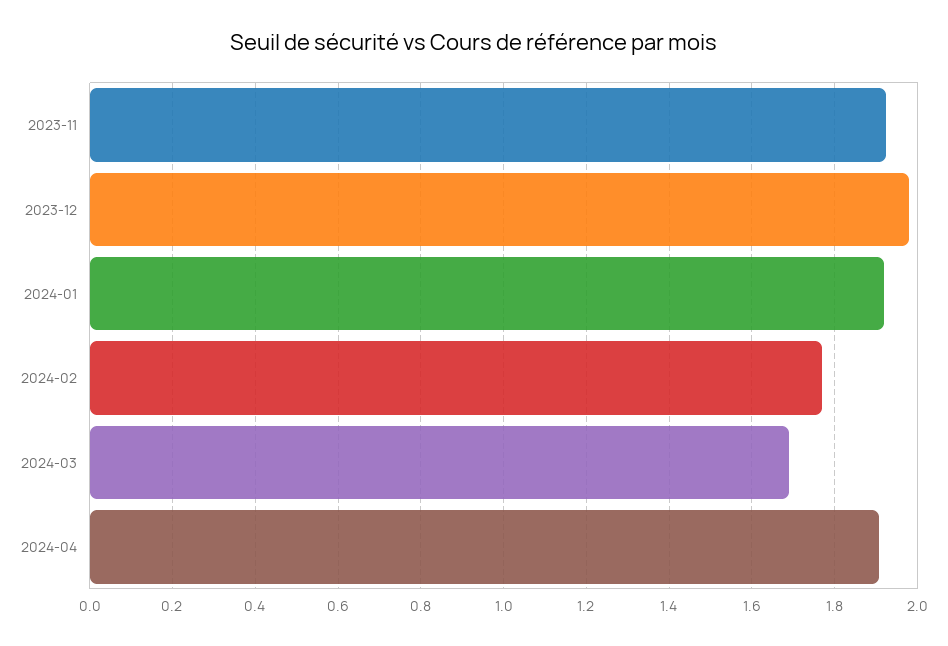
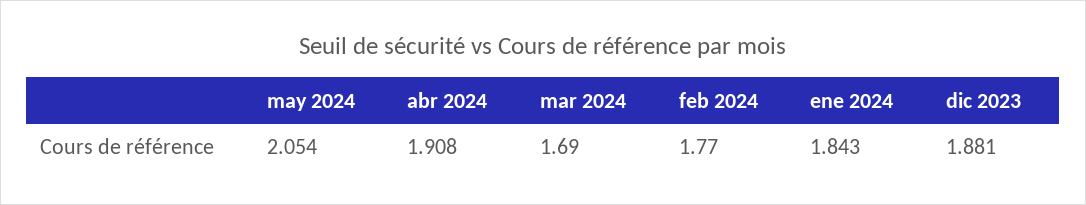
2023-11: 1.92 -> none
2023-12: 1.98 -> 1.881
2024-01: 1.92 -> 1.843
may 2024: none -> 2.054

